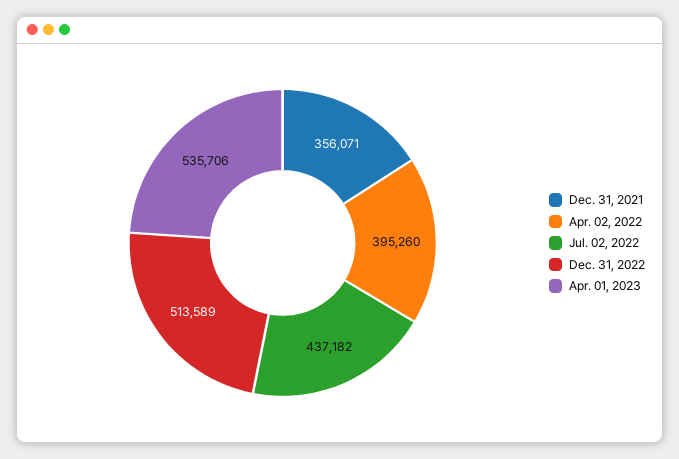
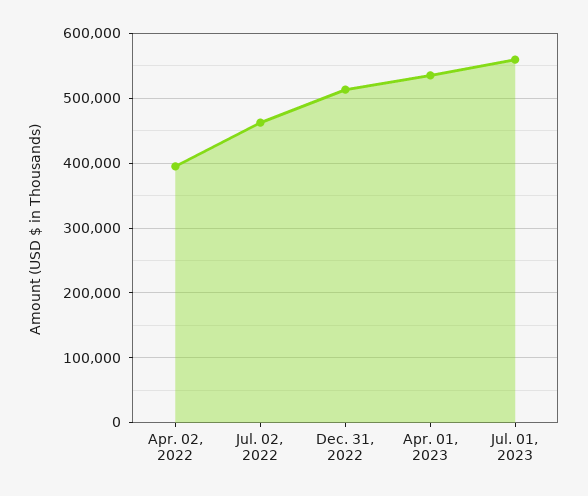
Dec. 31, 2021: 356071 -> none
Jul. 02, 2022: 437182 -> 460000
Jul. 01, 2023: none -> 560000

